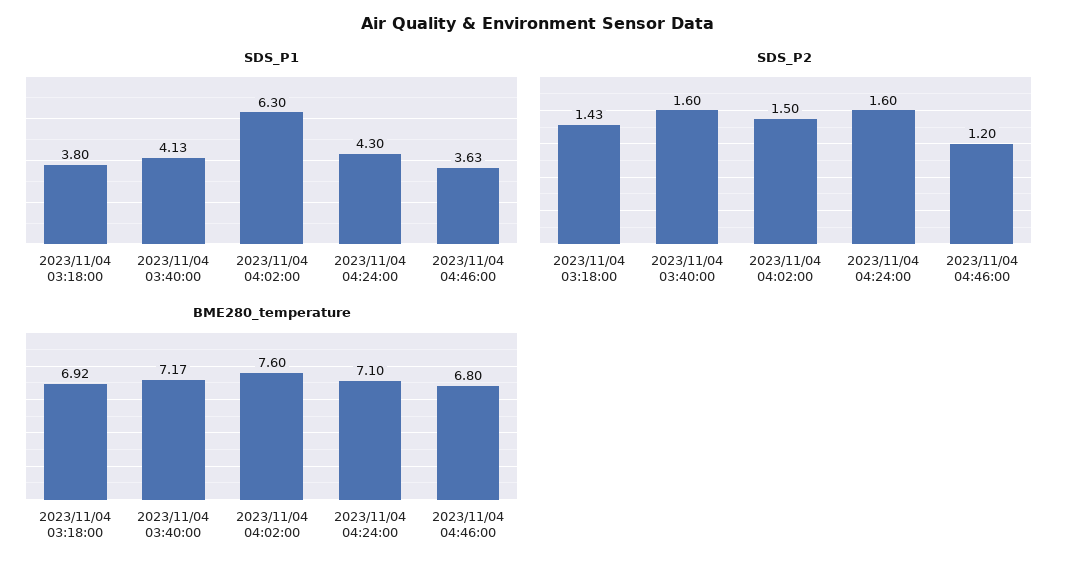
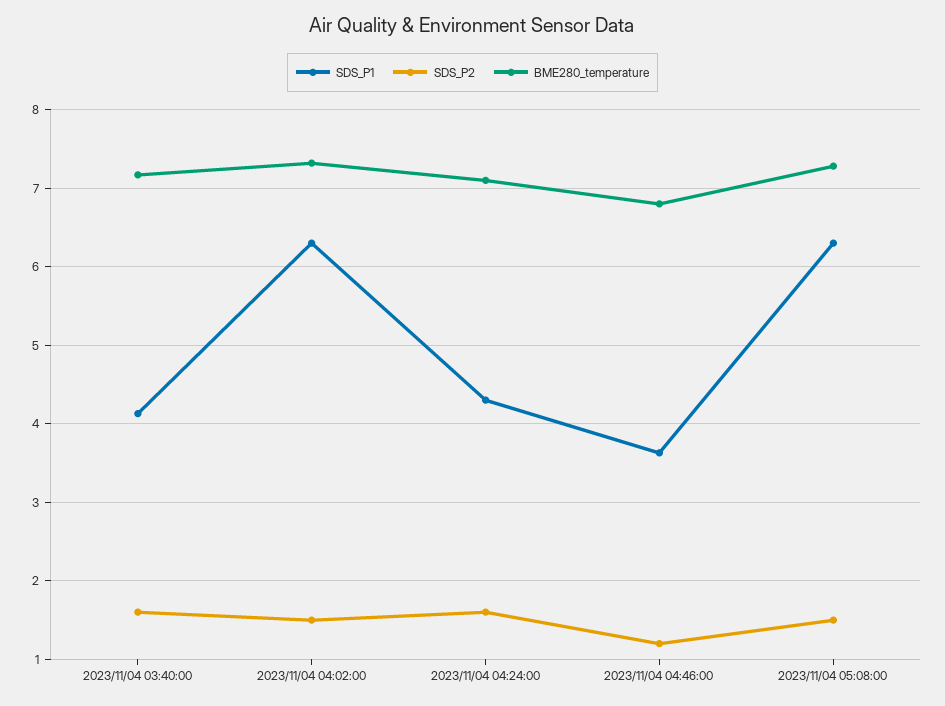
SDS_P1, 2023/11/04 03:18:00: 3.8 -> none
SDS_P2, 2023/11/04 03:18:00: 1.43 -> none
BME280_temperature, 2023/11/04 03:18:00: 6.92 -> none
BME280_temperature, 2023/11/04 04:02:00: 7.6 -> 7.3
SDS_P1, 2023/11/04 05:08:00: none -> 6.3
SDS_P2, 2023/11/04 05:08:00: none -> 1.5
BME280_temperature, 2023/11/04 05:08:00: none -> 7.3

